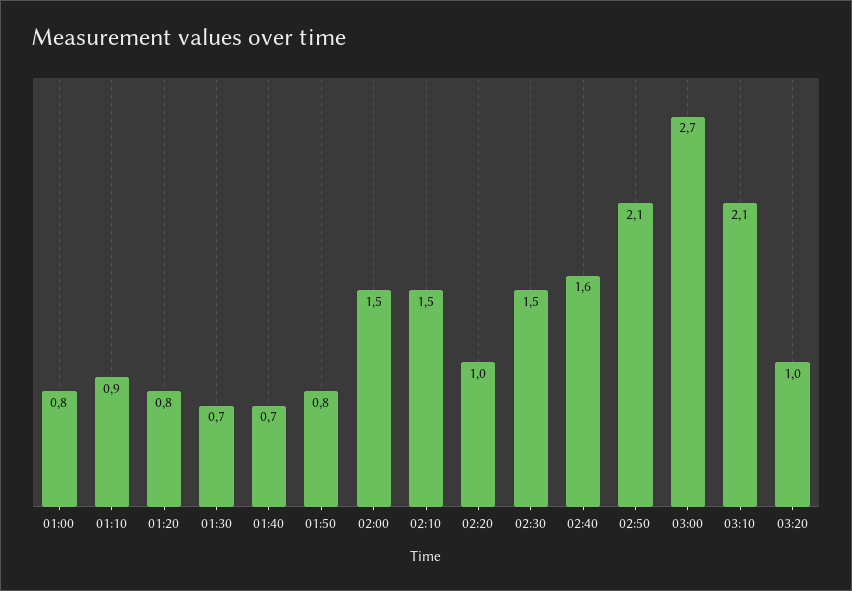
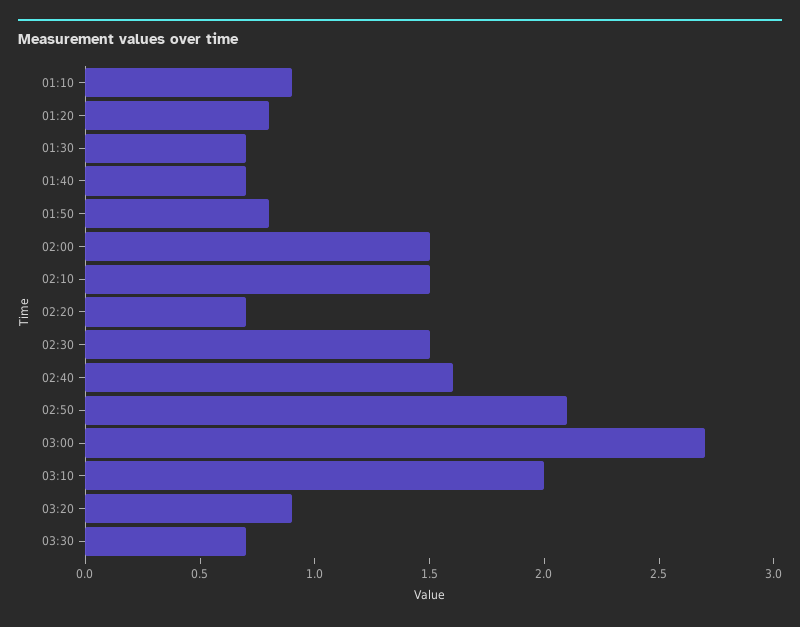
01:00: 0.8 -> none
02:20: 1 -> 0.7
03:10: 2.1 -> 2
03:20: 1 -> 0.9
03:30: none -> 0.7

